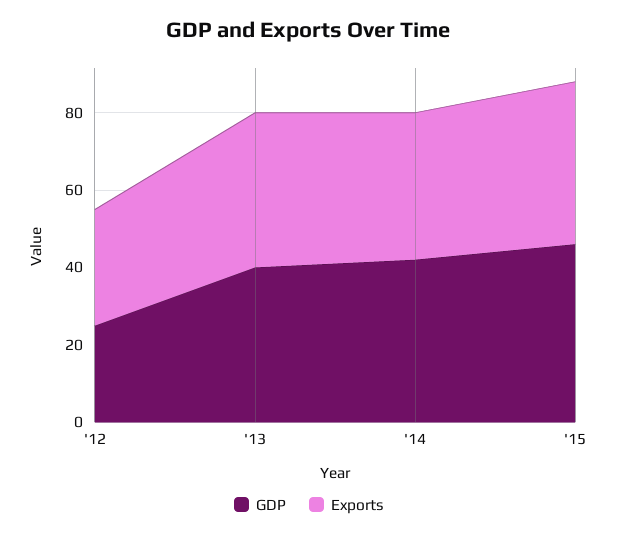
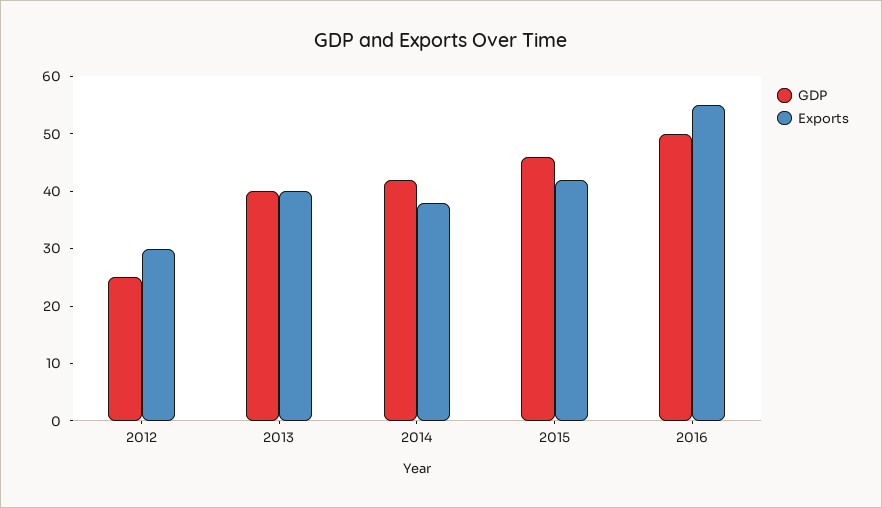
GDP, 2016: none -> 50
Exports, 2016: none -> 55

